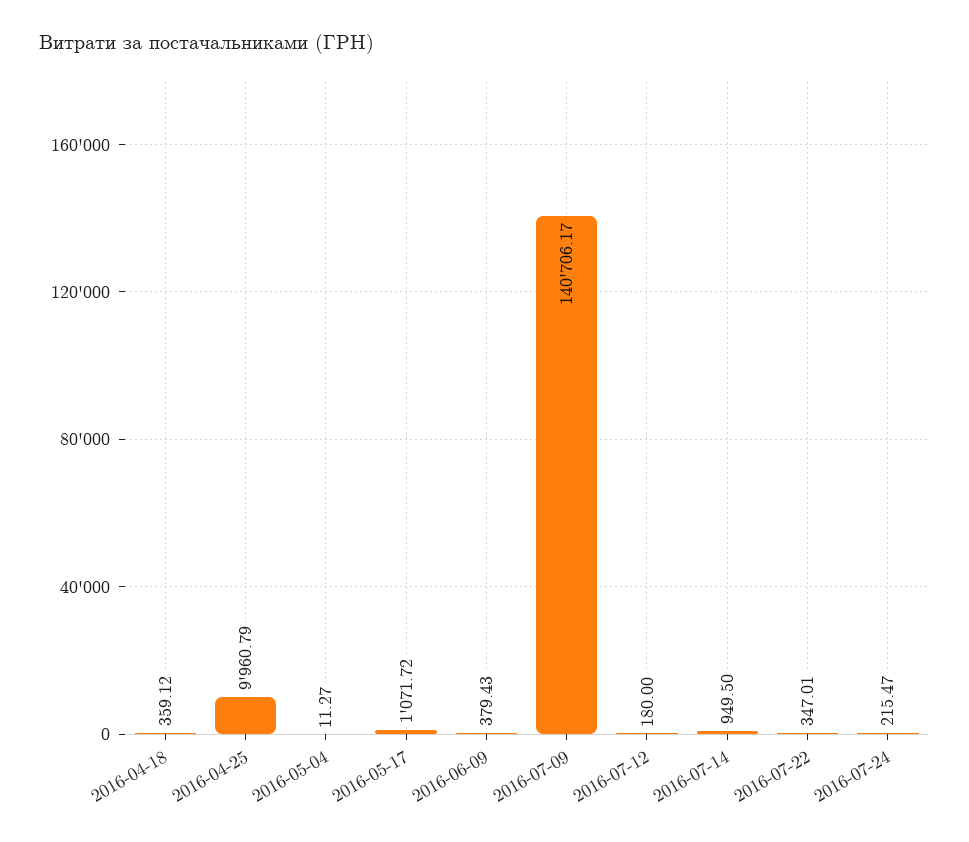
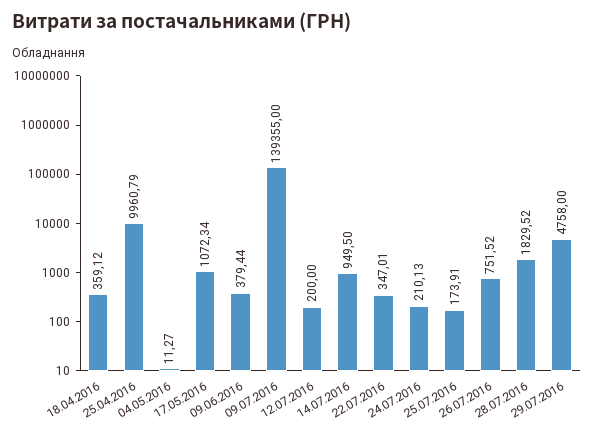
2016-05-17: 1071.72 -> 1072.34
2016-06-09: 379.43 -> 379.44
2016-07-09: 140706.17 -> 139355
2016-07-12: 180 -> 200
2016-07-24: 215.47 -> 210.13
25.07.2016: none -> 173.91
26.07.2016: none -> 751.52
28.07.2016: none -> 1829.52
29.07.2016: none -> 4758

